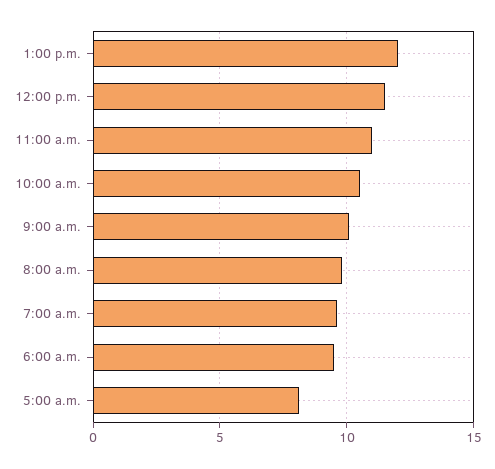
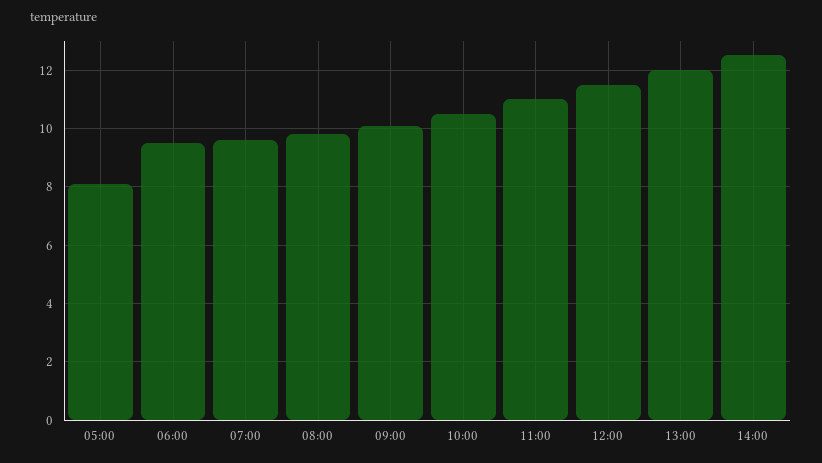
14:00: none -> 12.5

